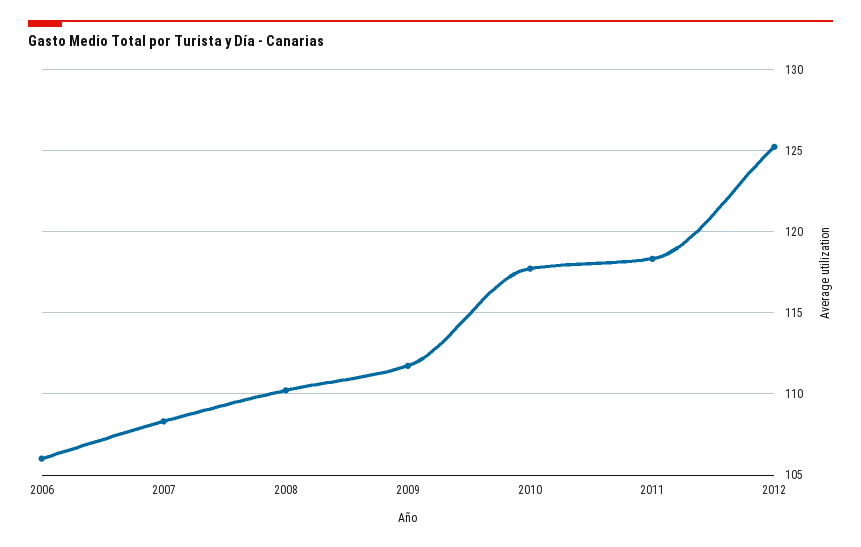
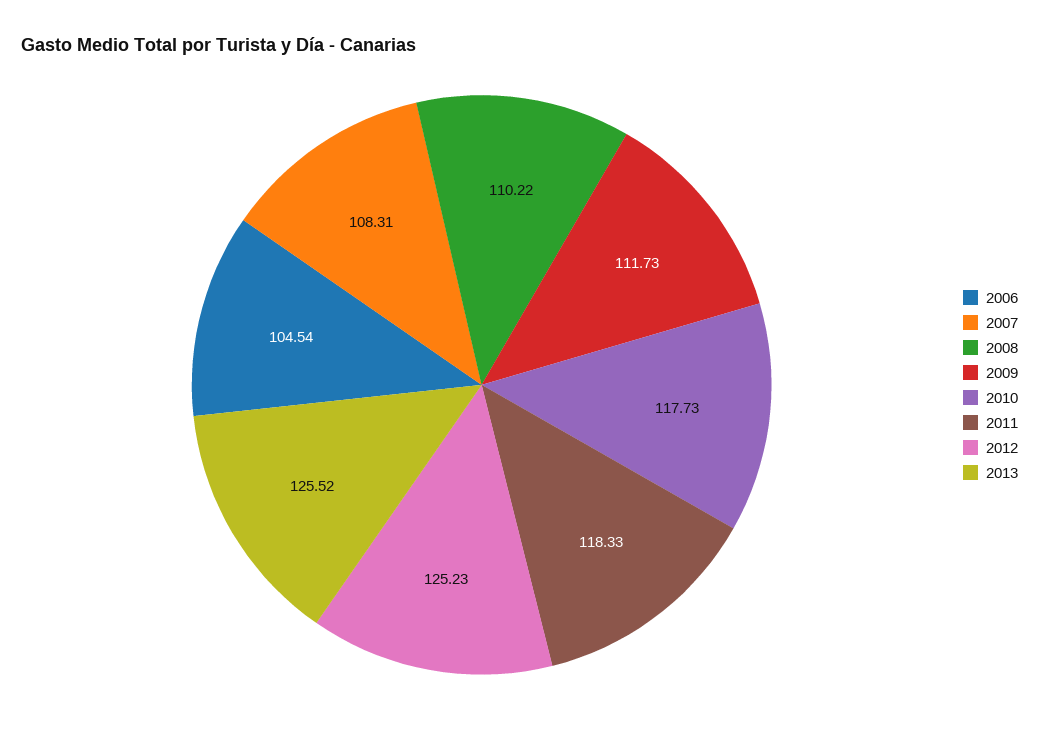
2006: 106 -> 104.54
2013: none -> 125.52

